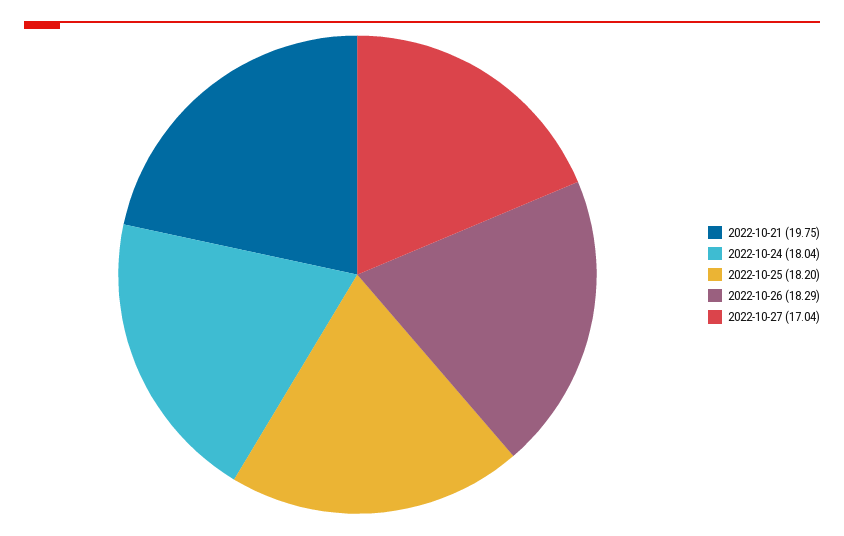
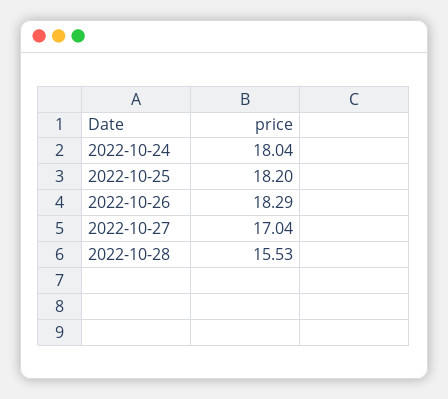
2022-10-21: 19.75 -> none
2022-10-28: none -> 15.53

